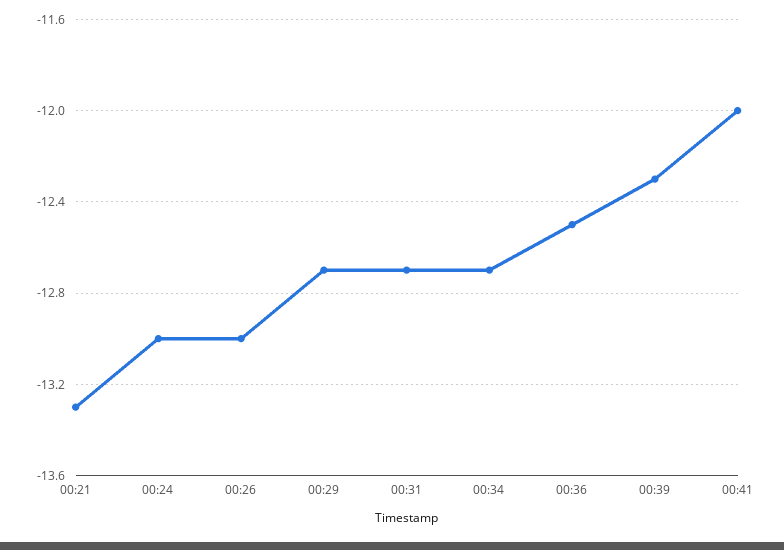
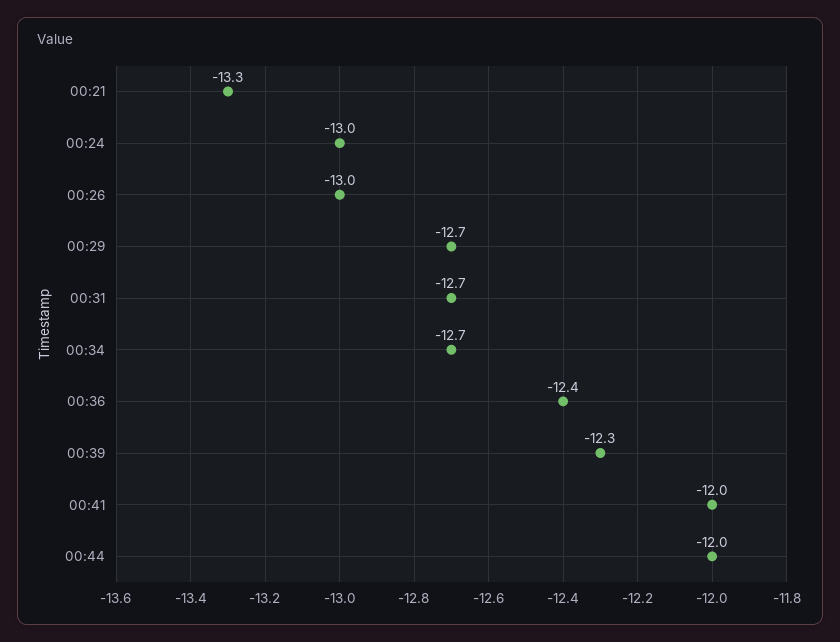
00:36: -12.5 -> -12.4
00:44: none -> -12

